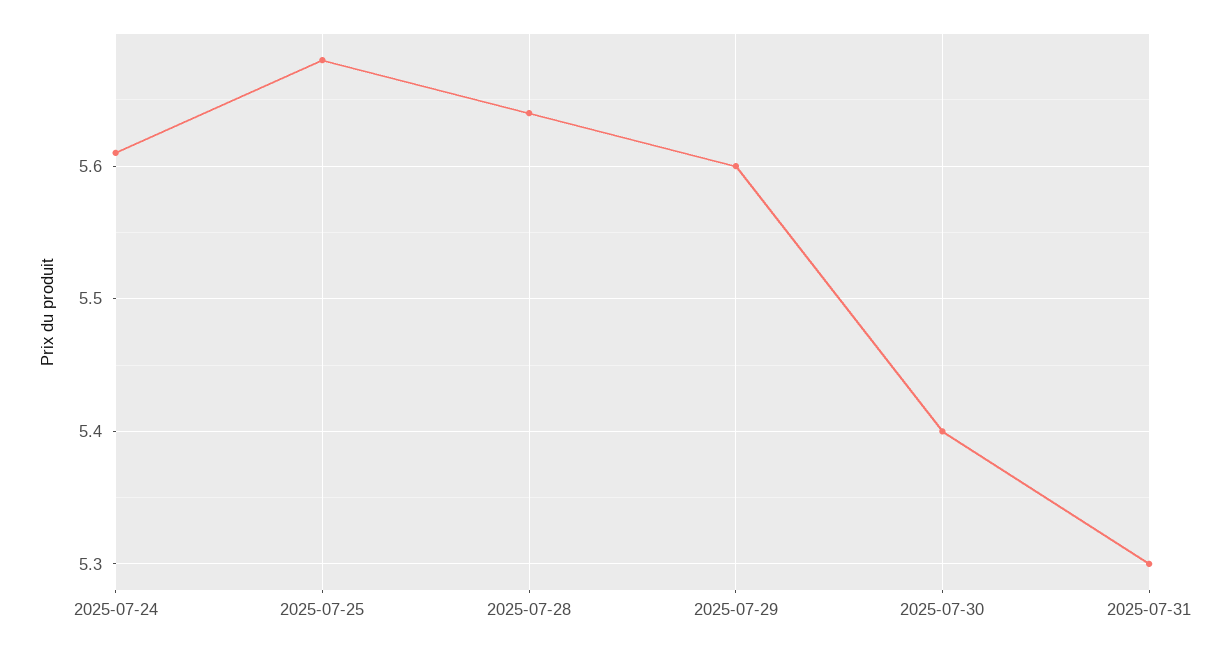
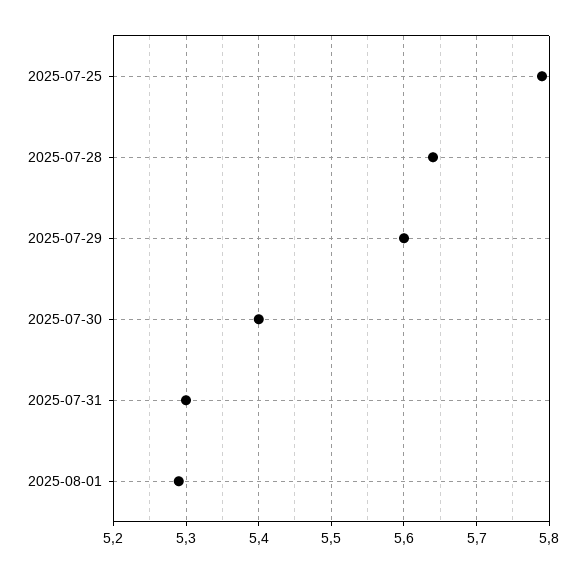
2025-07-24: 5.61 -> none
2025-07-25: 5.68 -> 5.79
2025-08-01: none -> 5.29

